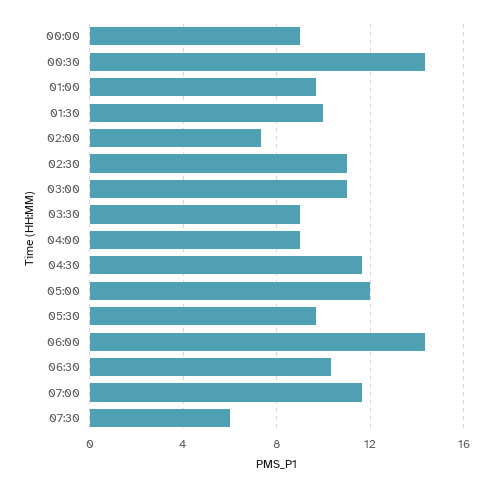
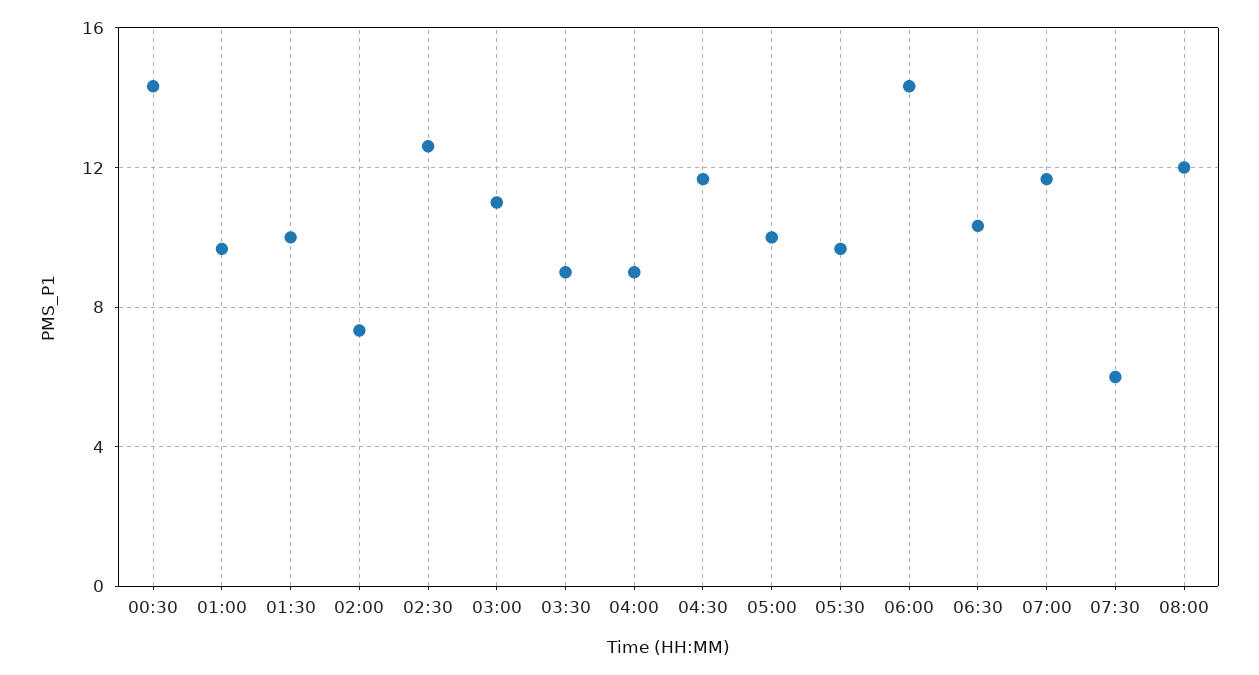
00:00: 9 -> none
02:30: 11 -> 12.5
05:00: 12 -> 10
08:00: none -> 12

